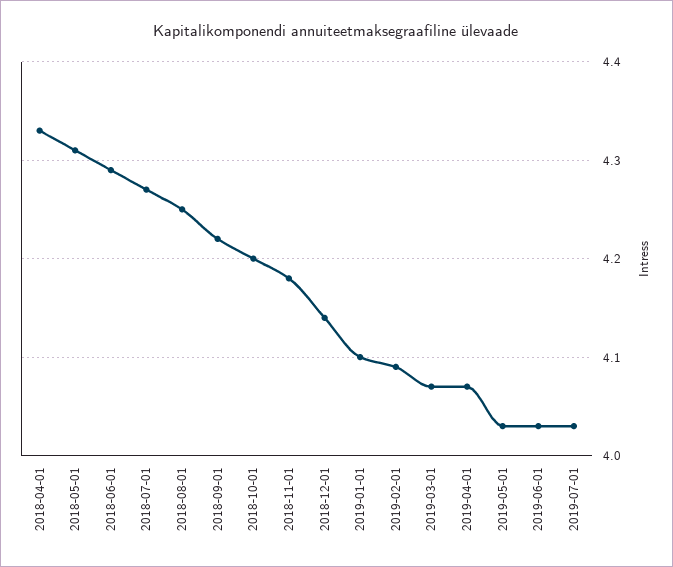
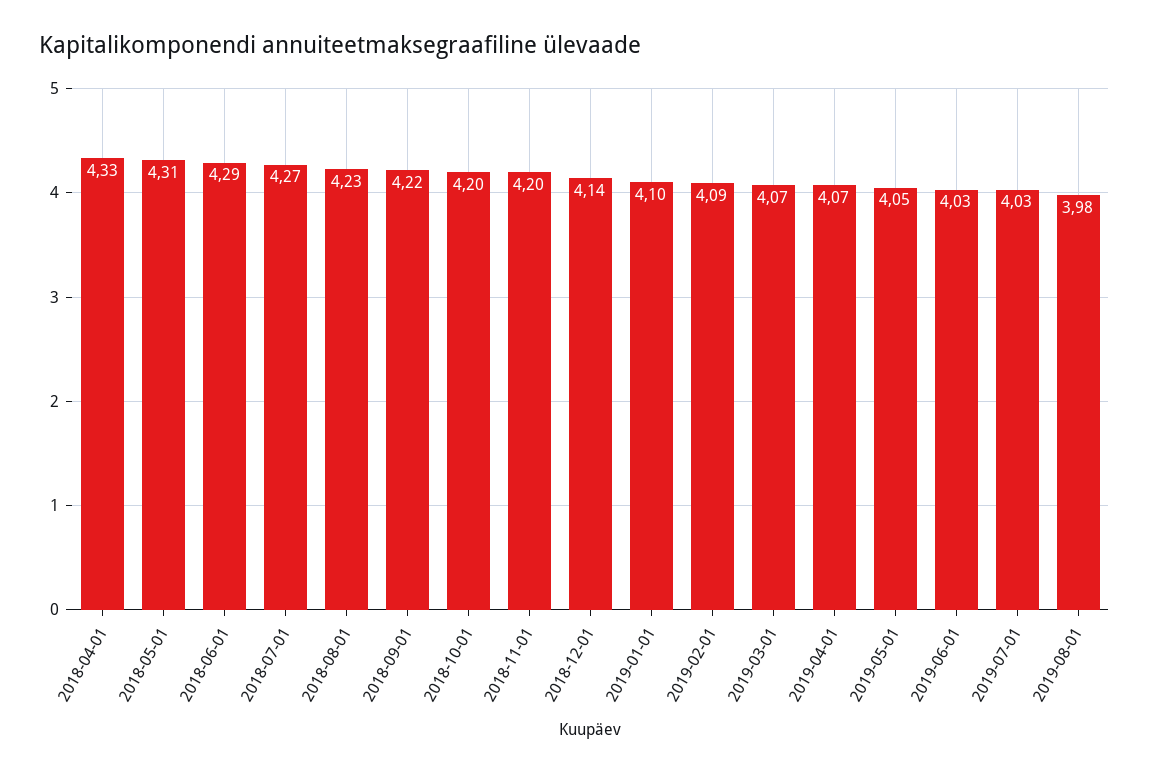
2018-08-01: 4.25 -> 4.23
2018-11-01: 4.18 -> 4.2
2019-05-01: 4.03 -> 4.05
2019-08-01: none -> 3.98

